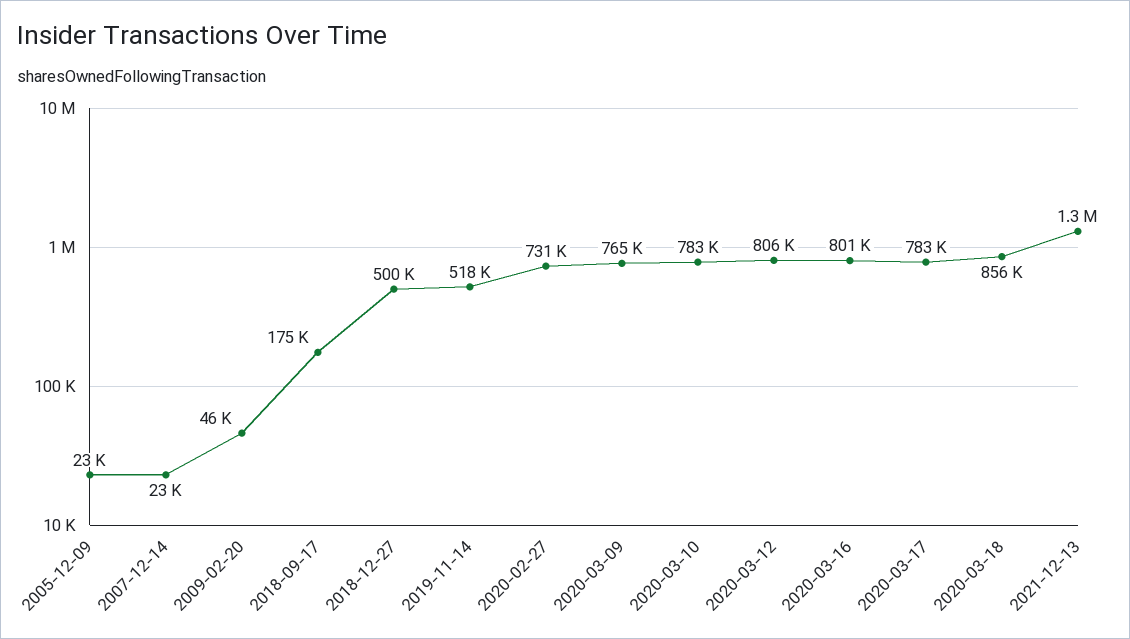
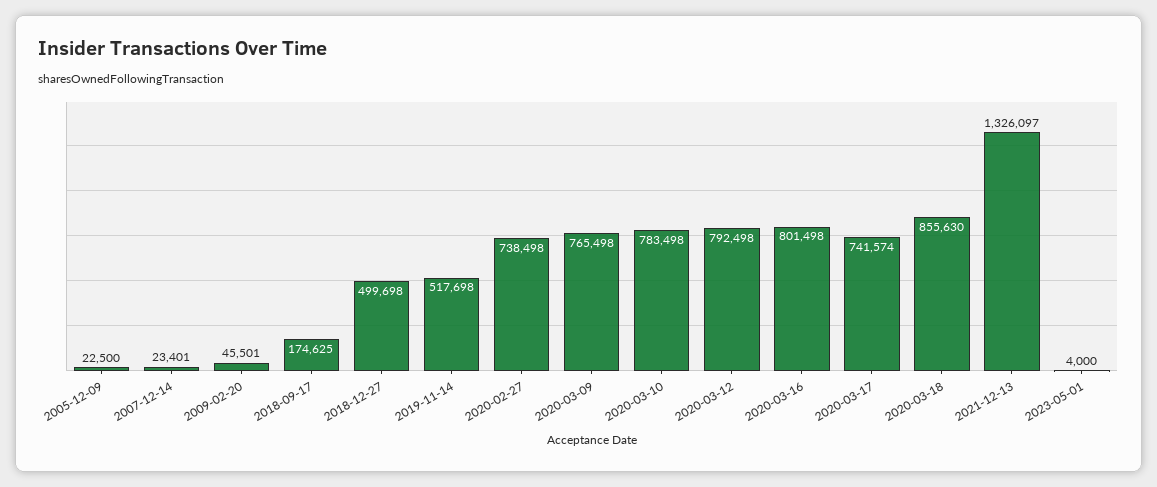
2020-02-27: 731000 -> 738498
2020-03-12: 806000 -> 792498
2020-03-17: 783000 -> 741574
2023-05-01: none -> 4000

